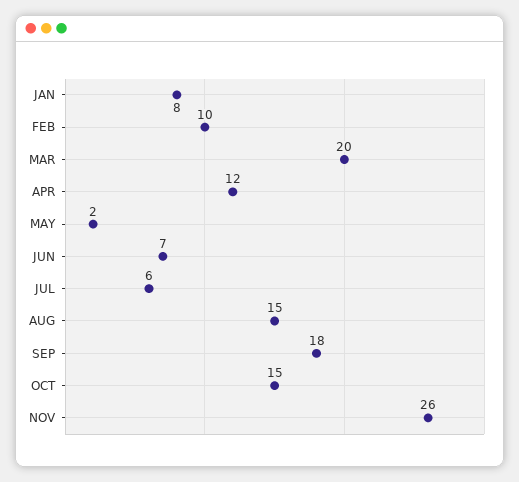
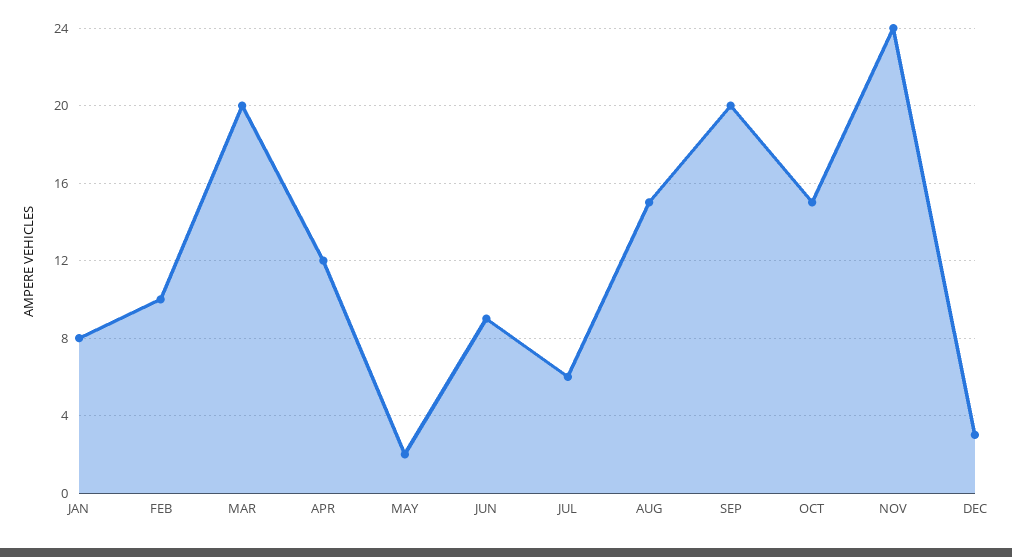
JUN: 7 -> 9
SEP: 18 -> 20
NOV: 26 -> 24
DEC: none -> 3

